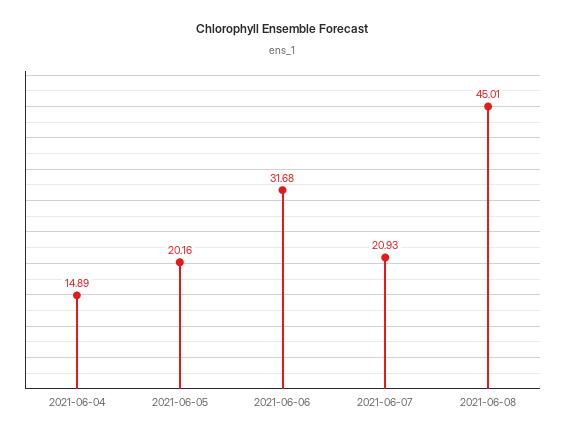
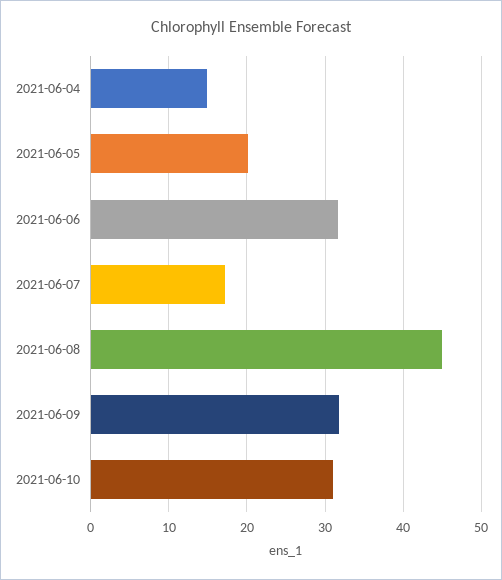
2021-06-07: 20.93 -> 17
2021-06-09: none -> 32
2021-06-10: none -> 31

